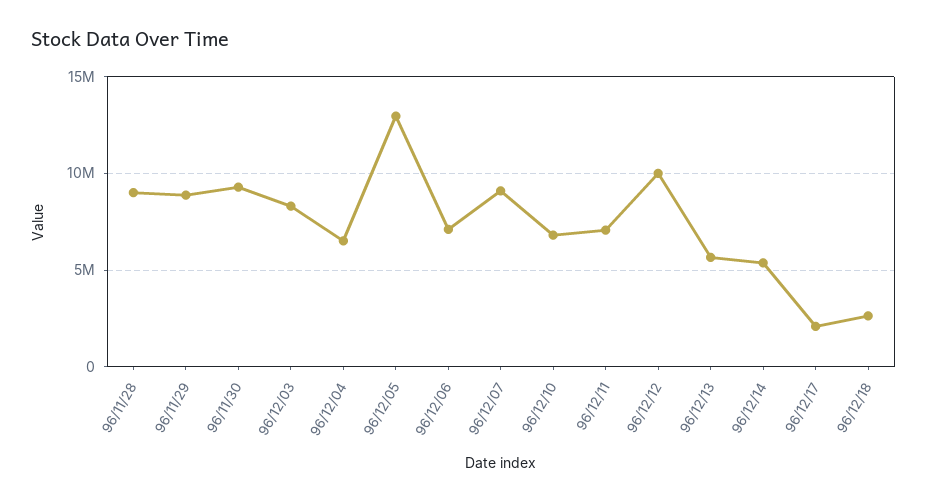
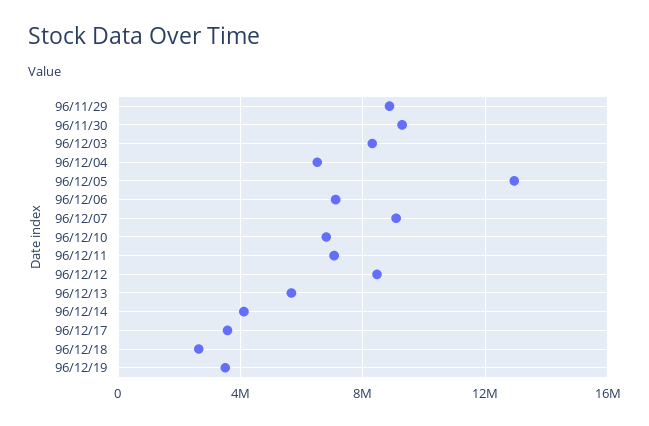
96/11/28: 9000000 -> none
96/12/12: 10000000 -> 8500000
96/12/14: 5500000 -> 4000000
96/12/17: 2000000 -> 3500000
96/12/19: none -> 3500000

